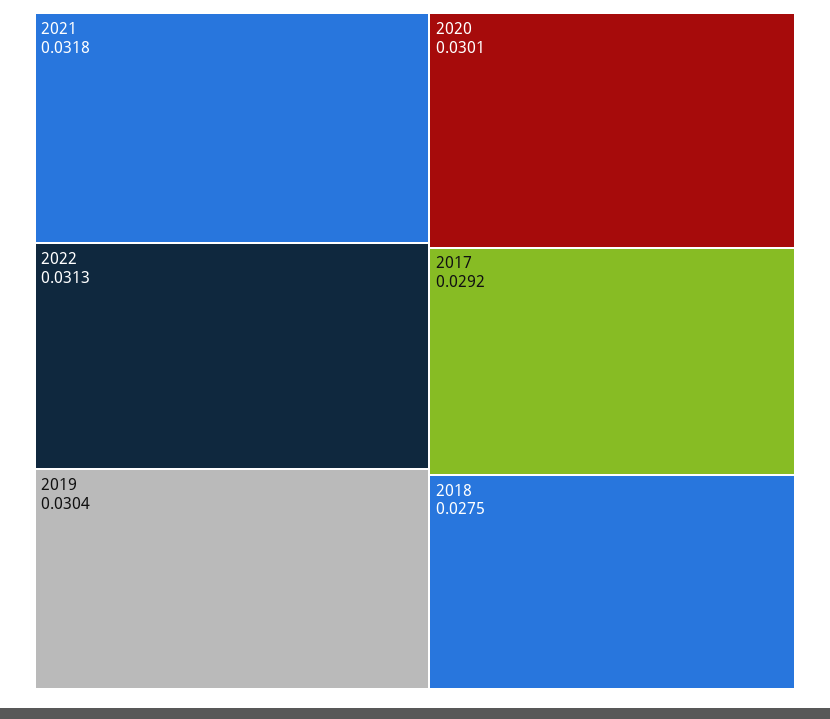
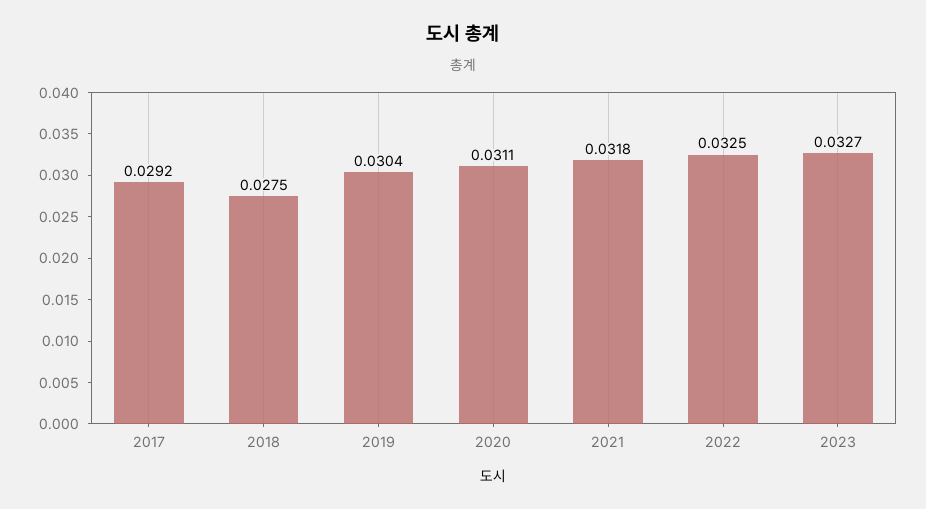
2022: 0.0313 -> 0.0325
2020: 0.0301 -> 0.0311
2023: none -> 0.0327

